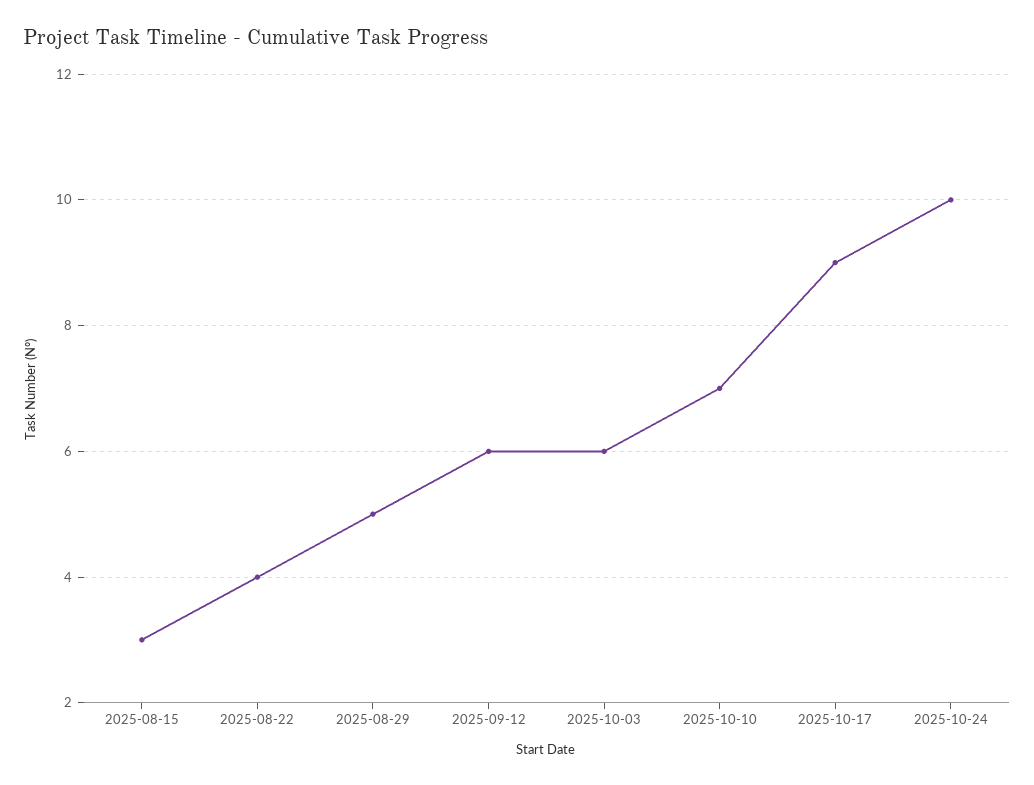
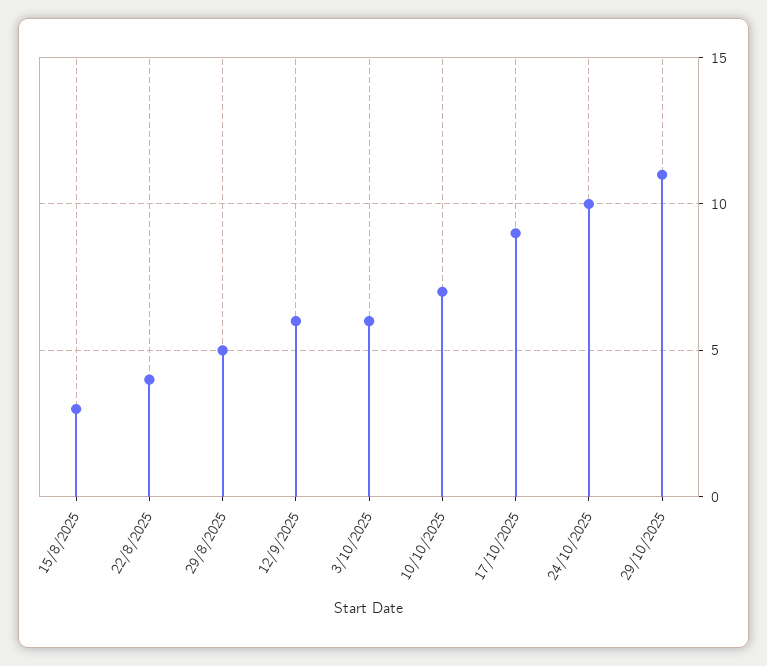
29/10/2025: none -> 11

